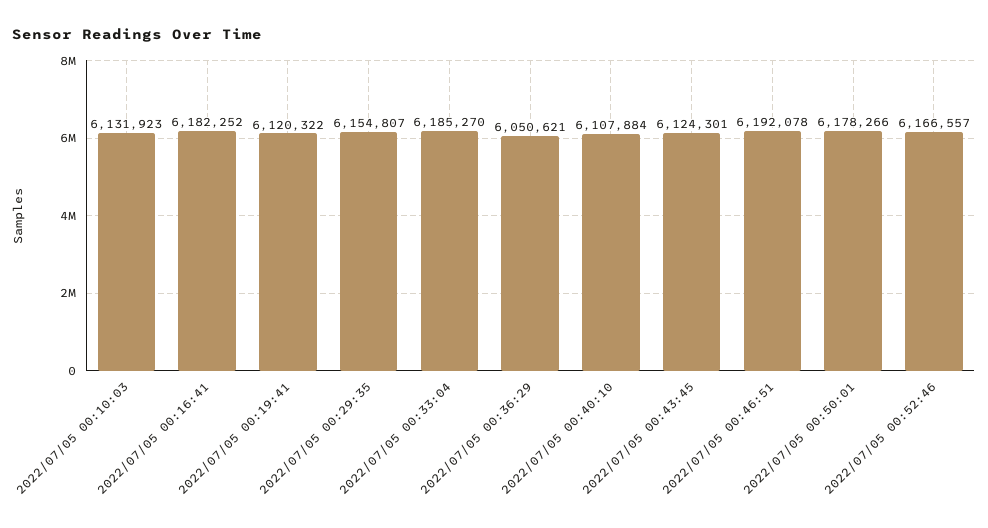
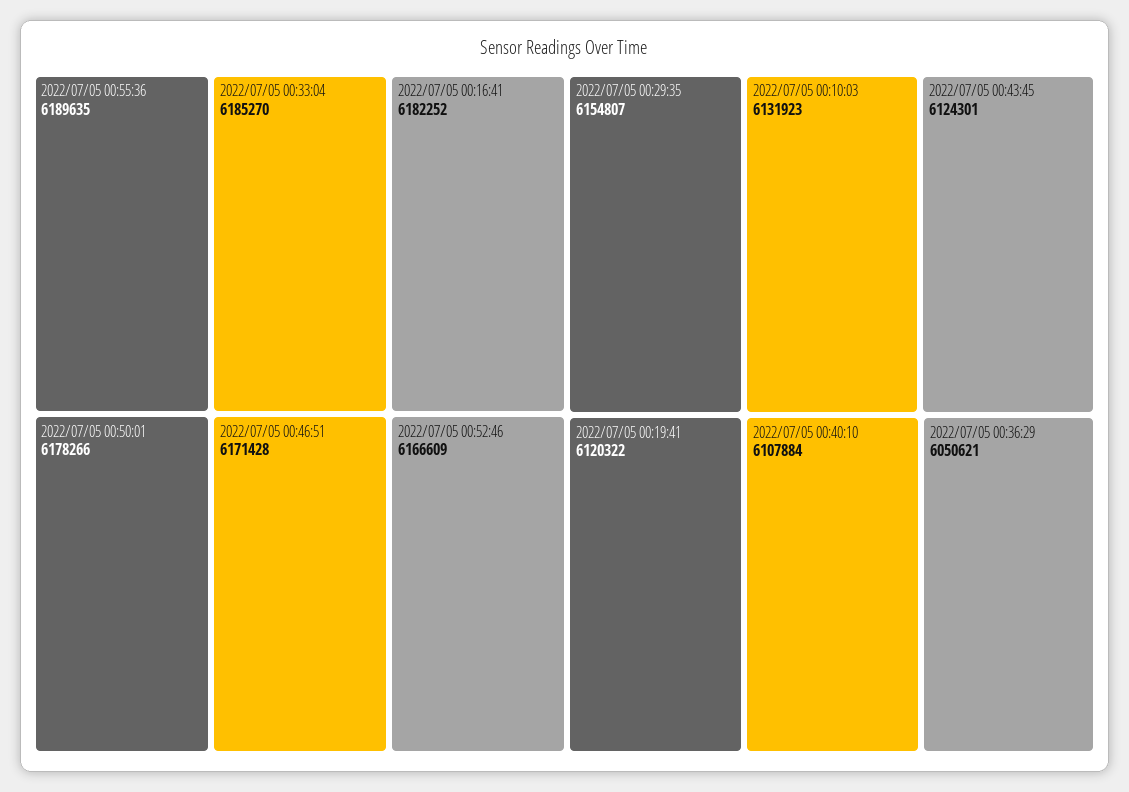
2022/07/05 00:46:51: 6192078 -> 6171428
2022/07/05 00:52:46: 6166557 -> 6166609
2022/07/05 00:55:36: none -> 6189635

